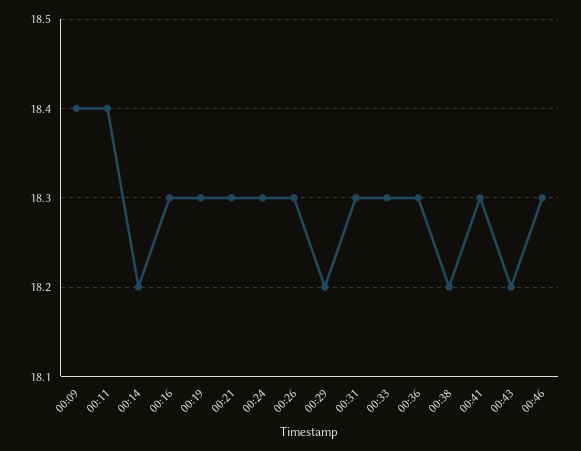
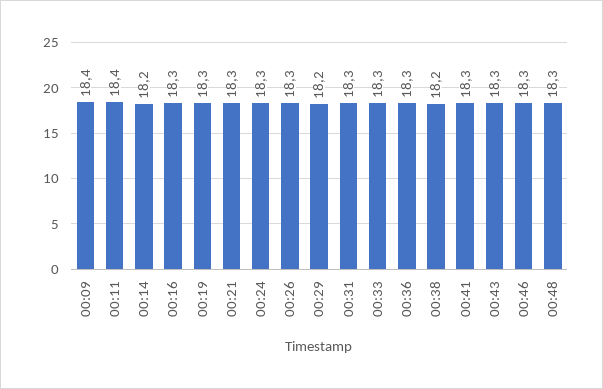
00:43: 18.2 -> 18.3
00:48: none -> 18.3

